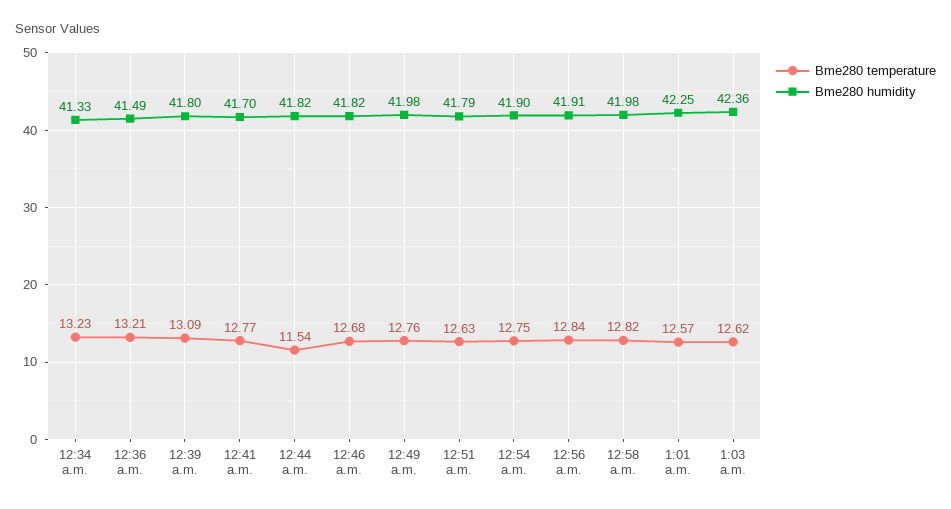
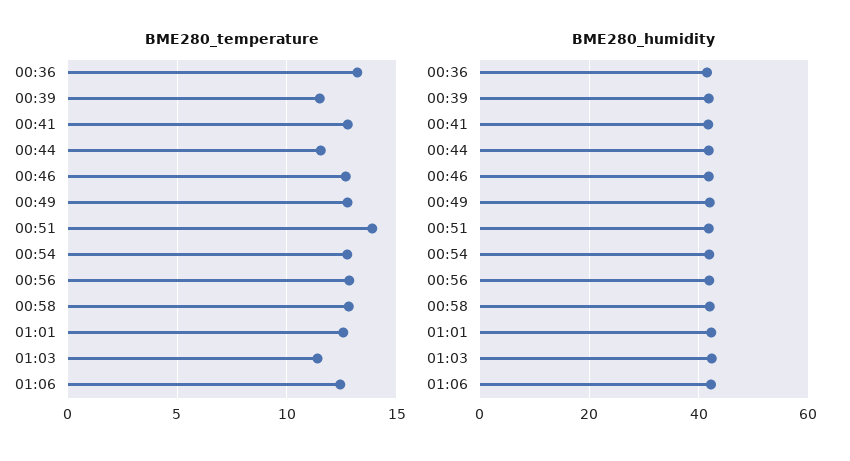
Bme280 temperature, 12:34 a.m.: 13.23 -> none
Bme280 humidity, 12:34 a.m.: 41.33 -> none
Bme280 temperature, 12:39 a.m.: 13.09 -> 11.5
Bme280 temperature, 12:51 a.m.: 12.63 -> 14
Bme280 temperature, 1:03 a.m.: 12.62 -> 11.5
Bme280 temperature, 01:06: none -> 12.5
Bme280 humidity, 01:06: none -> 42

